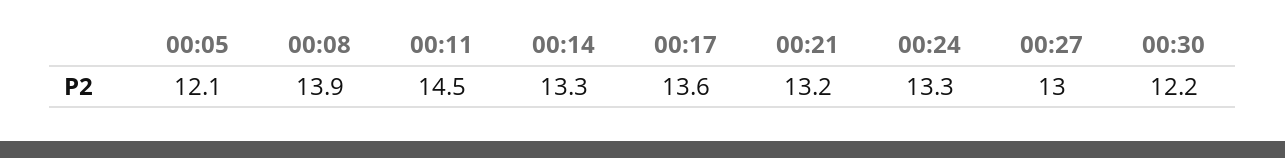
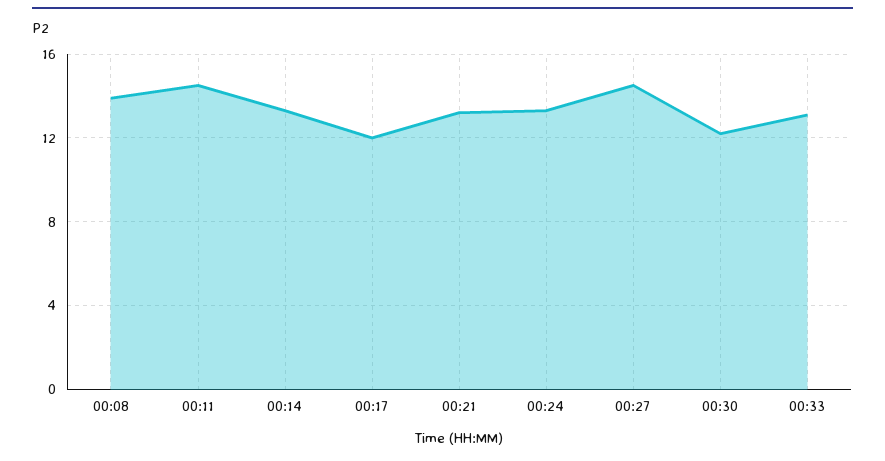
00:05: 12.1 -> none
00:17: 13.6 -> 12
00:27: 13 -> 14.5
00:33: none -> 13

